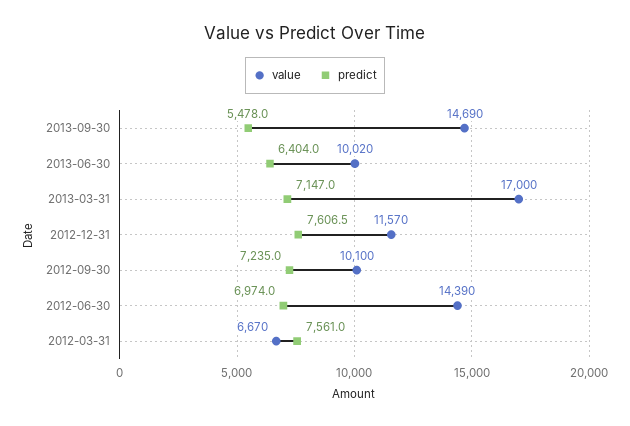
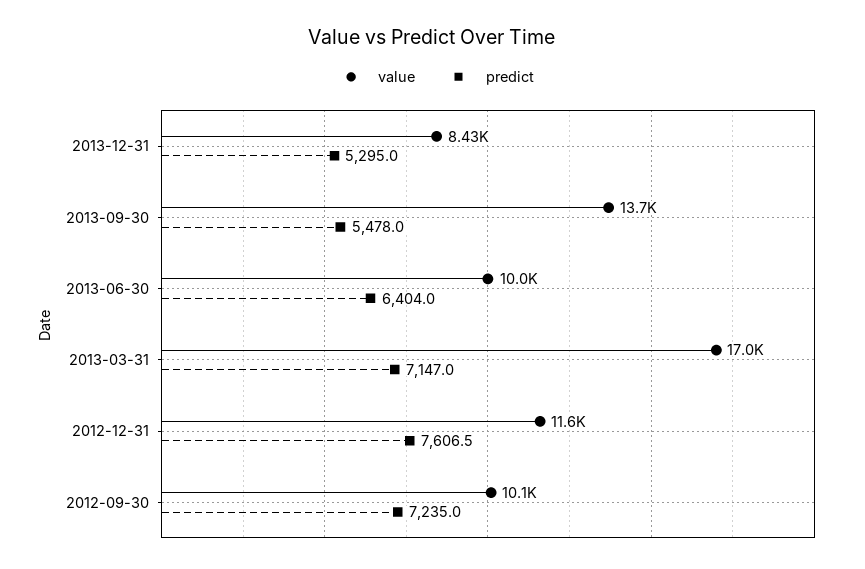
value, 2013-09-30: 14690 -> 13700
value, 2012-06-30: 14390 -> none
predict, 2012-06-30: 6974 -> none
value, 2012-03-31: 6670 -> none
predict, 2012-03-31: 7561 -> none
value, 2013-12-31: none -> 8430
predict, 2013-12-31: none -> 5295

